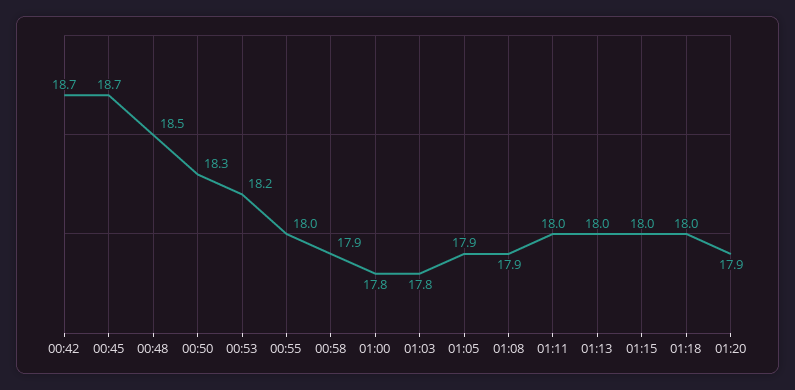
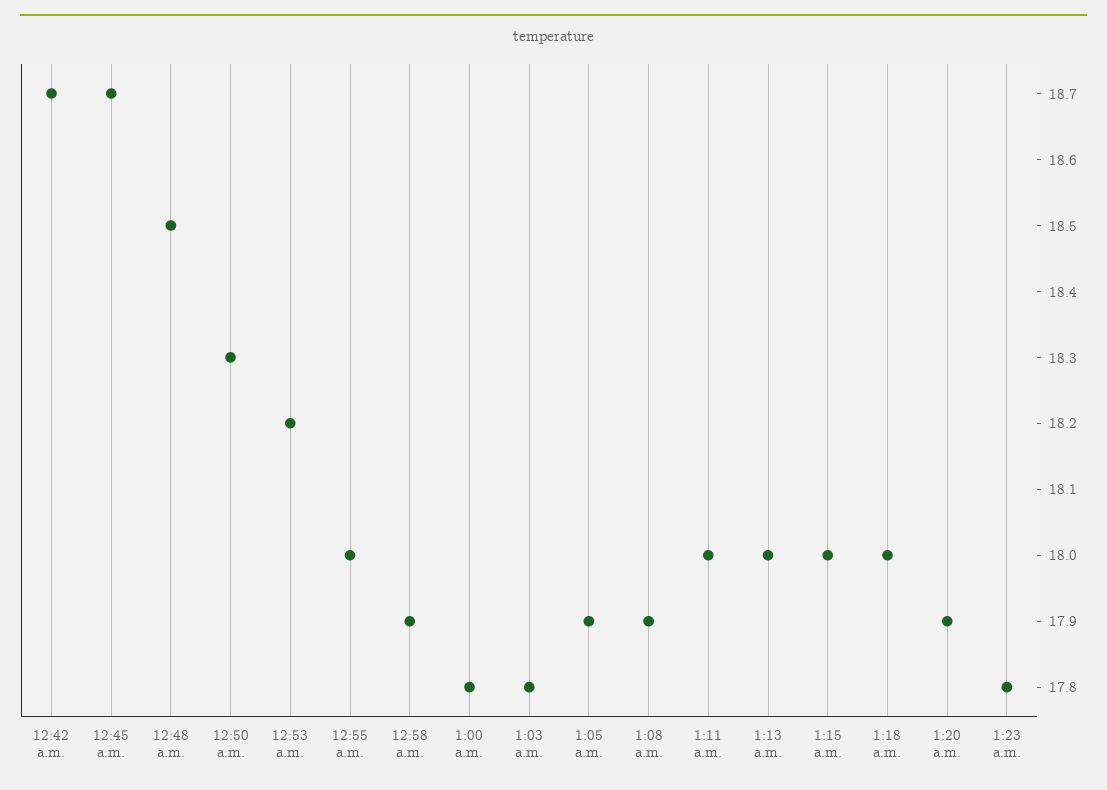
1:23 a.m.: none -> 17.8

